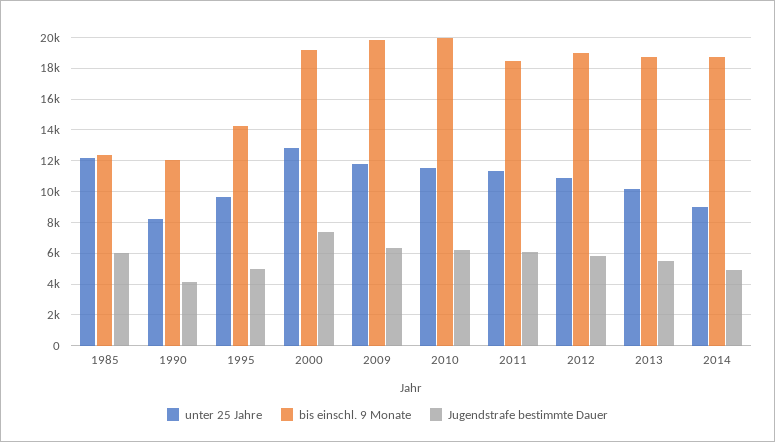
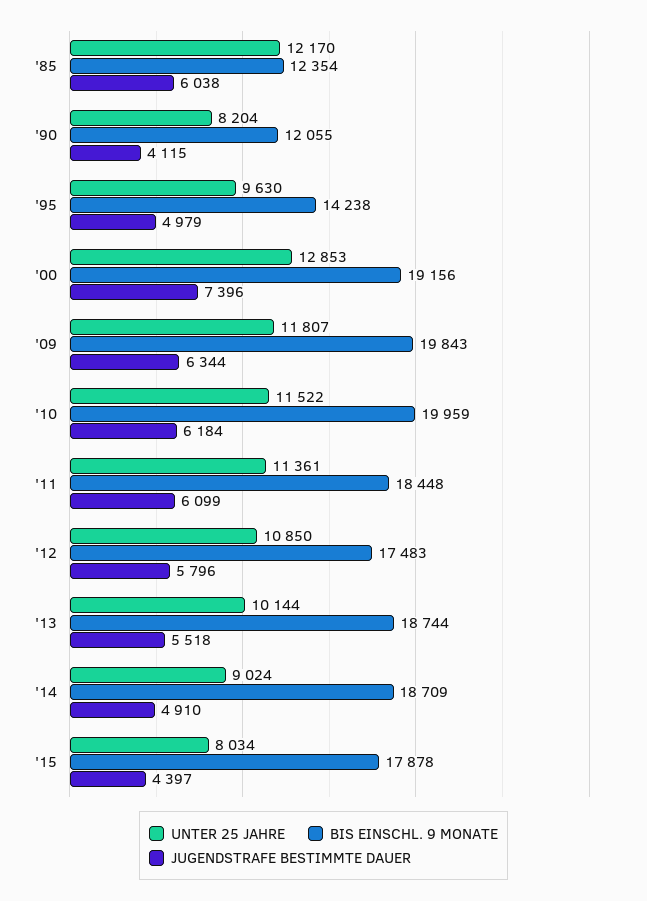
bis einschl. 9 Monate, 2012: 19000 -> 17483
unter 25 Jahre, '15: none -> 8034
bis einschl. 9 Monate, '15: none -> 17878
Jugendstrafe bestimmte Dauer, '15: none -> 4397

